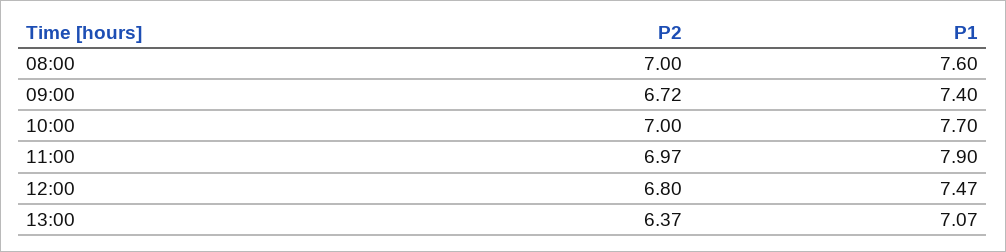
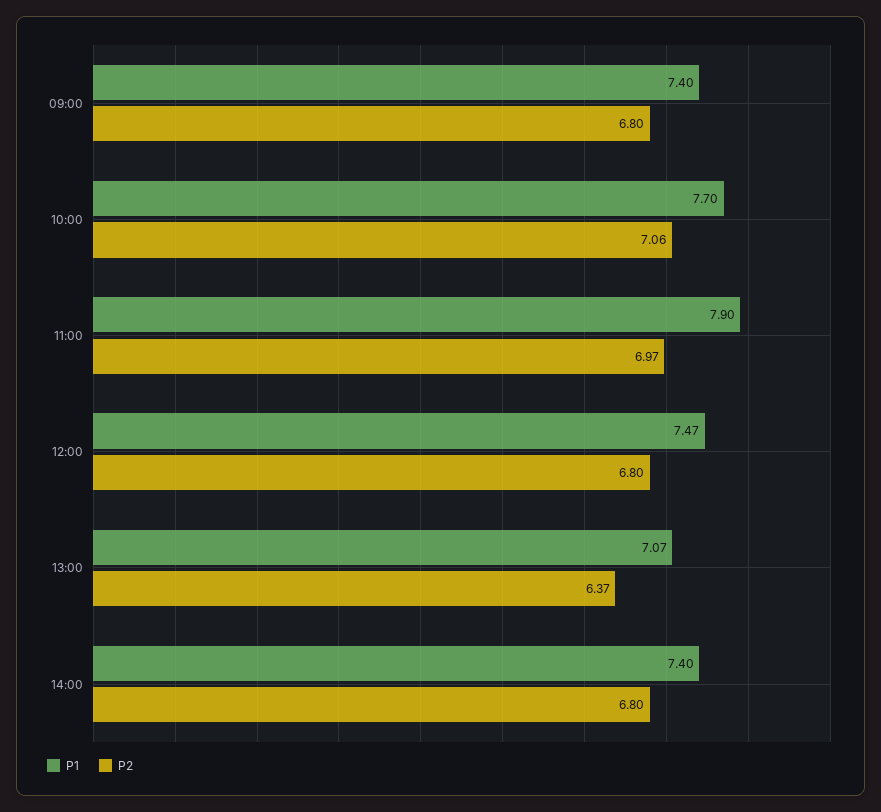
P2, 08:00: 7 -> none
P1, 08:00: 7.6 -> none
P2, 09:00: 6.72 -> 6.8
P2, 10:00: 7 -> 7.06
P1, 14:00: none -> 7.4
P2, 14:00: none -> 6.8

